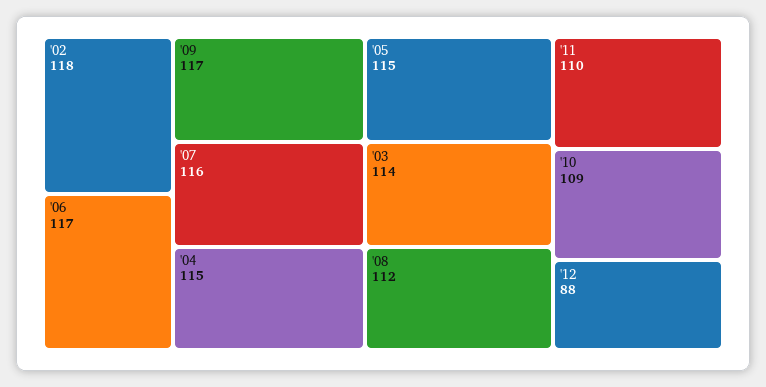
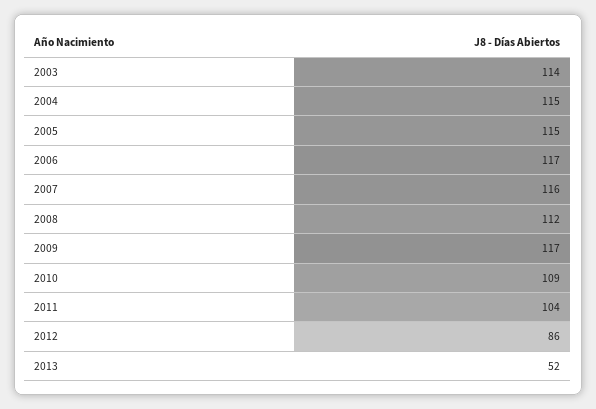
'02: 118 -> none
'11: 110 -> 104
'12: 88 -> 86
2013: none -> 52

